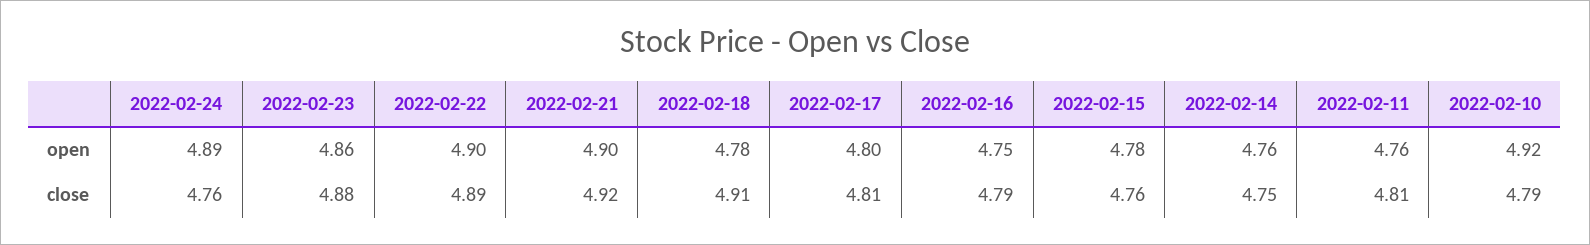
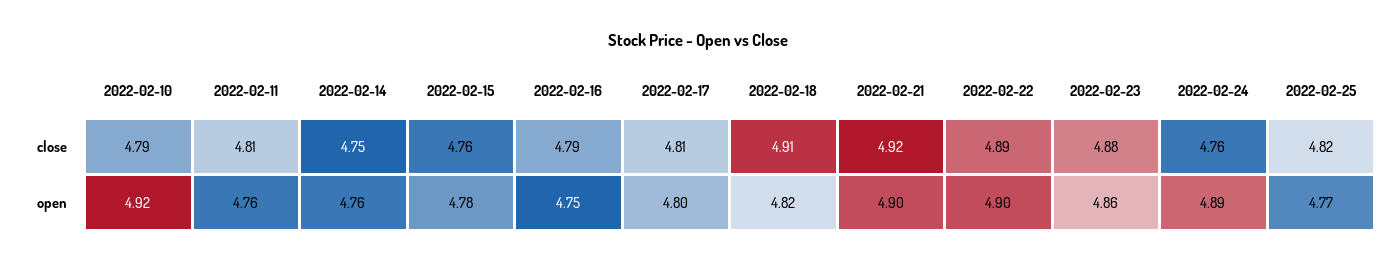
2022-02-18, open: 4.78 -> 4.82
2022-02-25, close: none -> 4.82
2022-02-25, open: none -> 4.77

